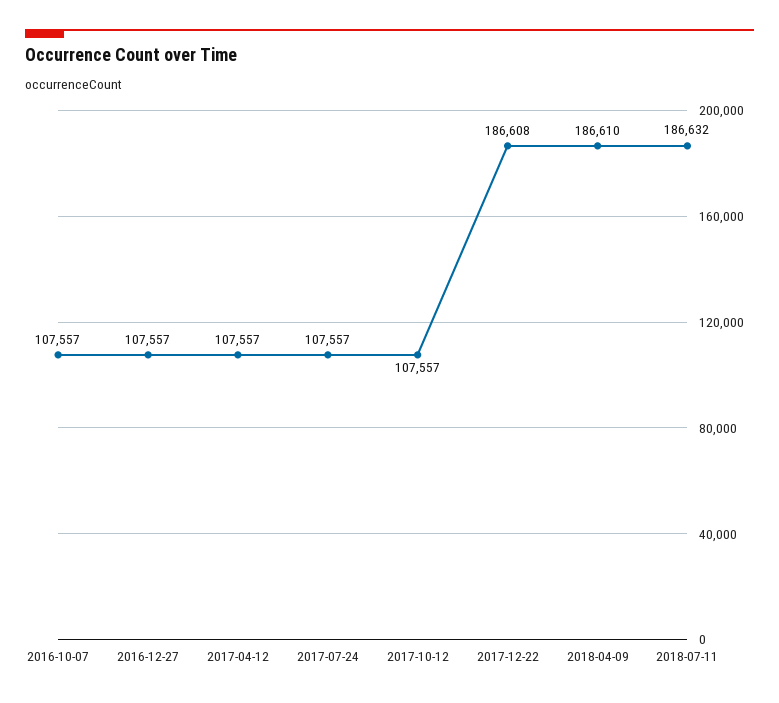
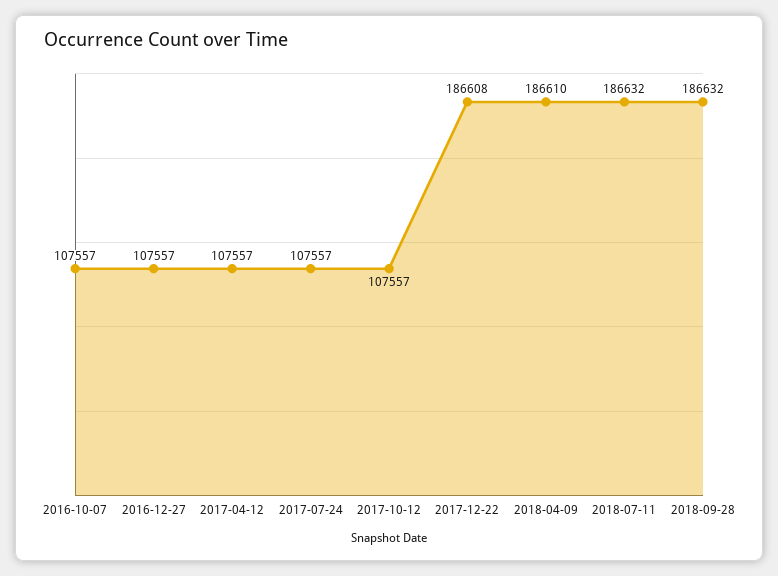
2018-09-28: none -> 186632

